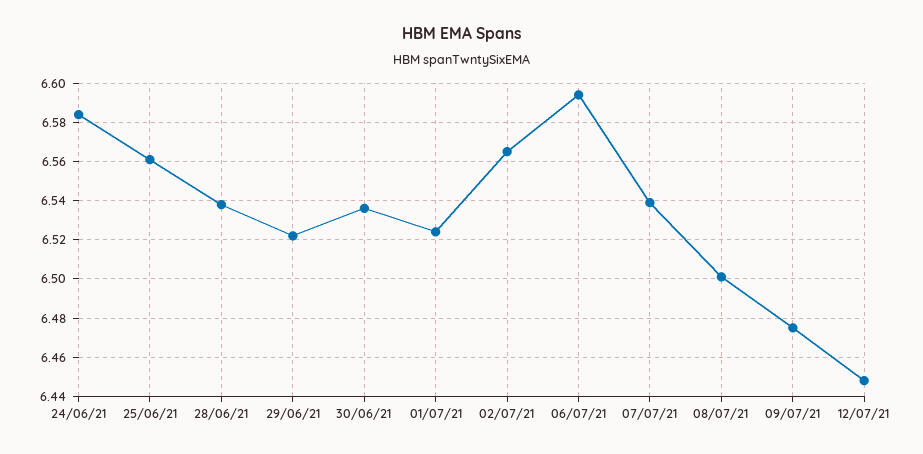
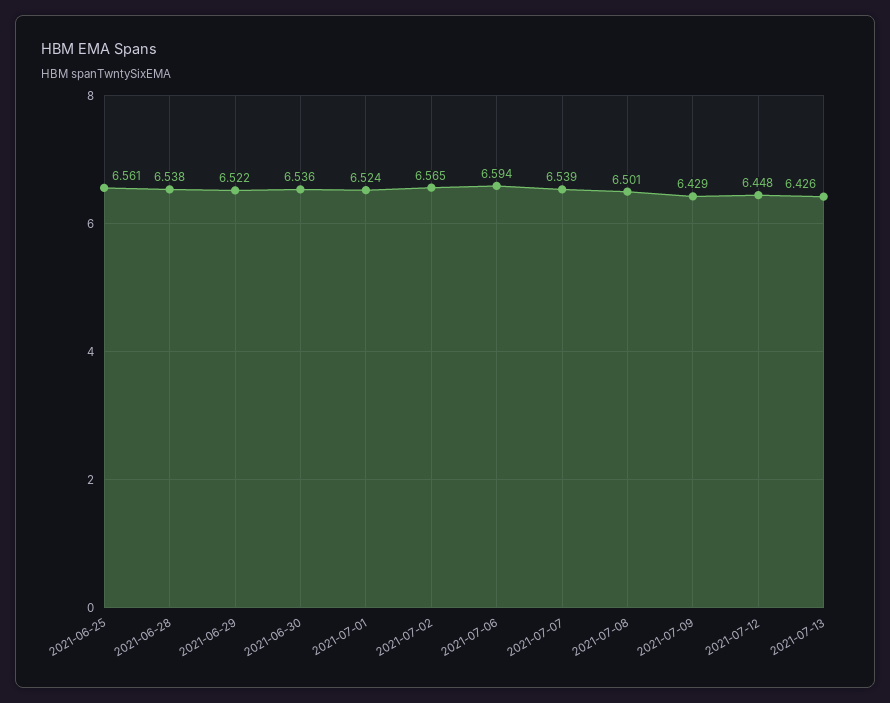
24/06/21: 6.585 -> none
09/07/21: 6.475 -> 6.429
2021-07-13: none -> 6.426

